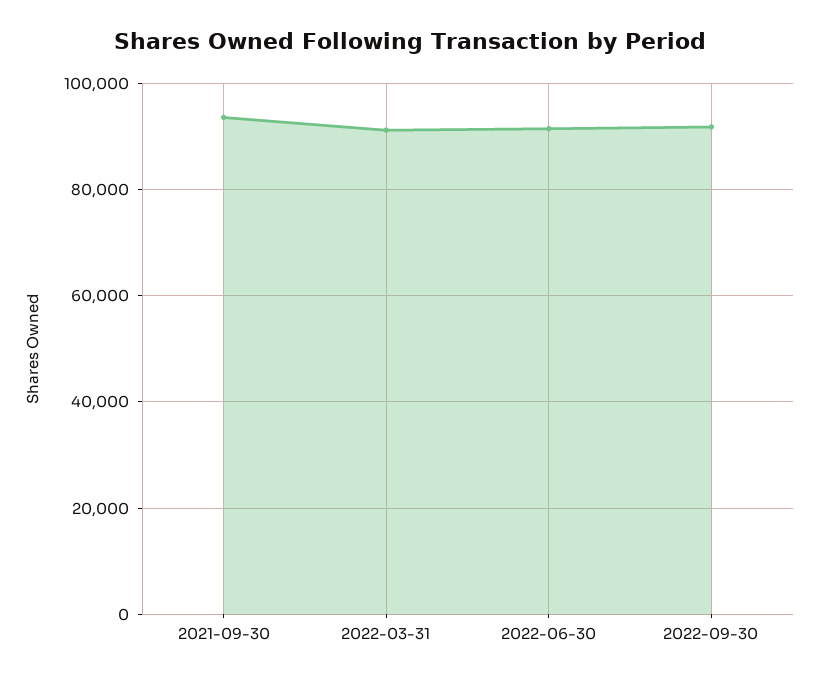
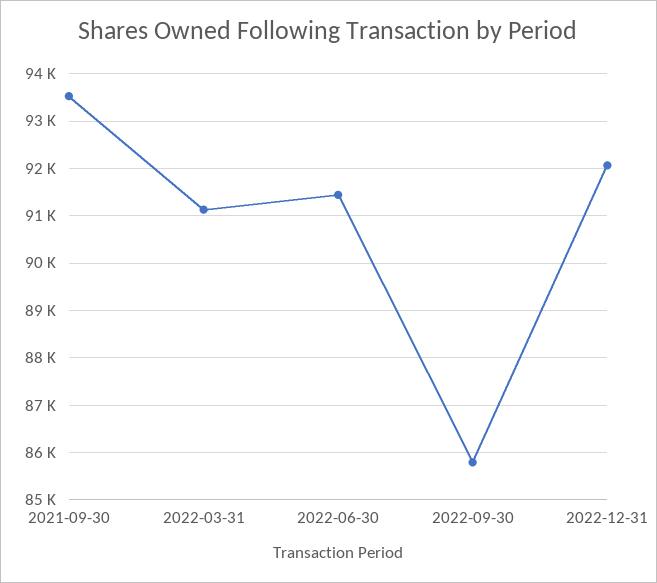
2022-09-30: 92000 -> 85800
2022-12-31: none -> 92000

